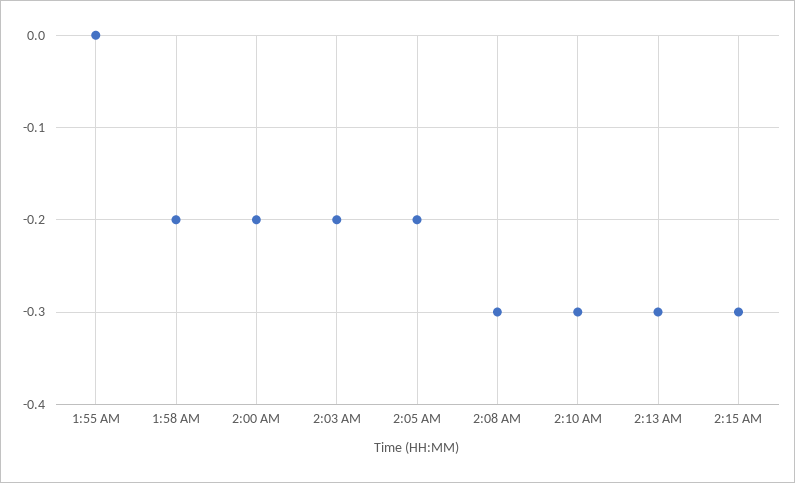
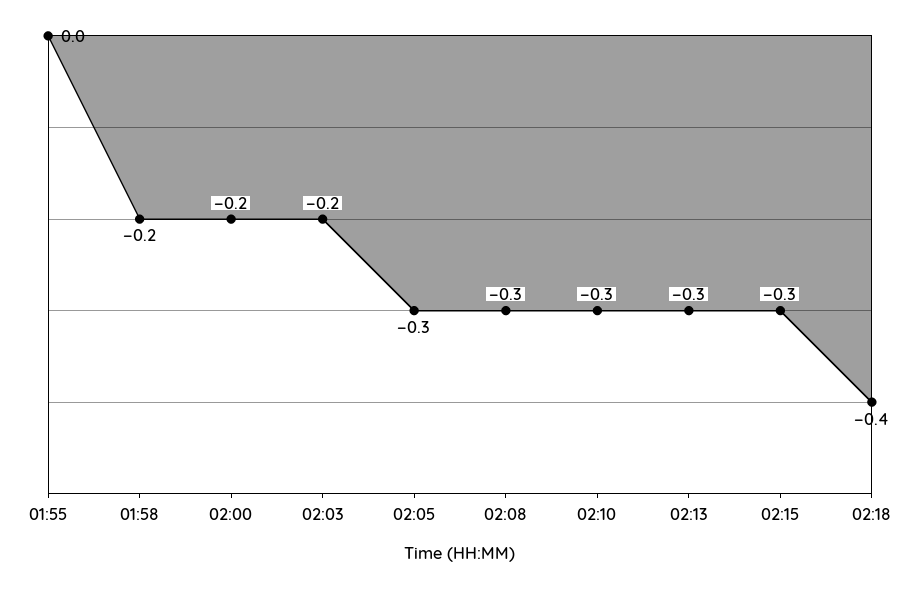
2:05 AM: -0.2 -> -0.3
02:18: none -> -0.4

